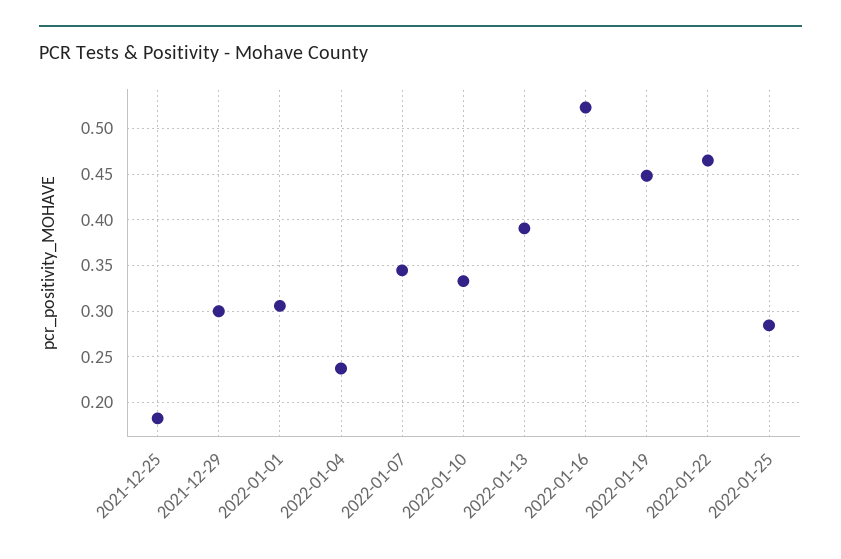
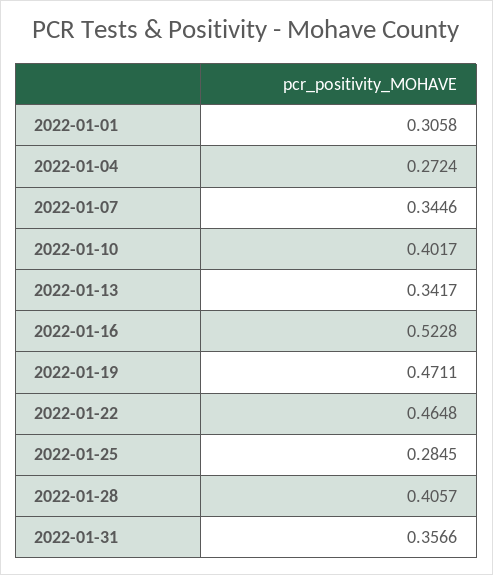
2021-12-25: 0.18 -> none
2021-12-29: 0.3 -> none
2022-01-04: 0.24 -> 0.2724
2022-01-10: 0.33 -> 0.4017
2022-01-13: 0.39 -> 0.3417
2022-01-19: 0.45 -> 0.4711
2022-01-28: none -> 0.4057
2022-01-31: none -> 0.3566

